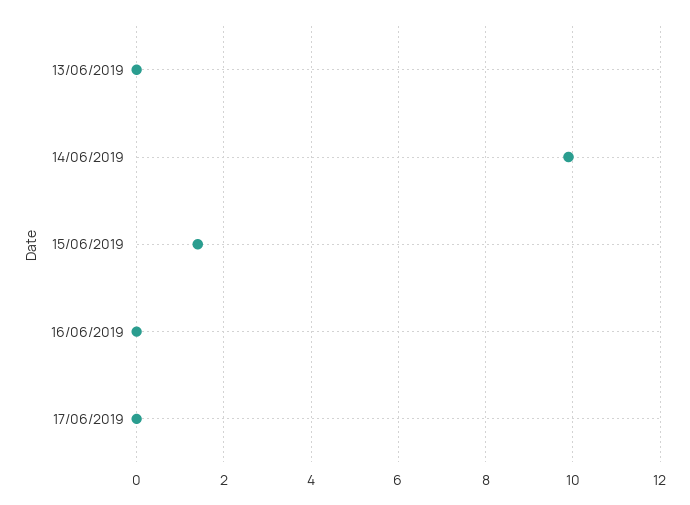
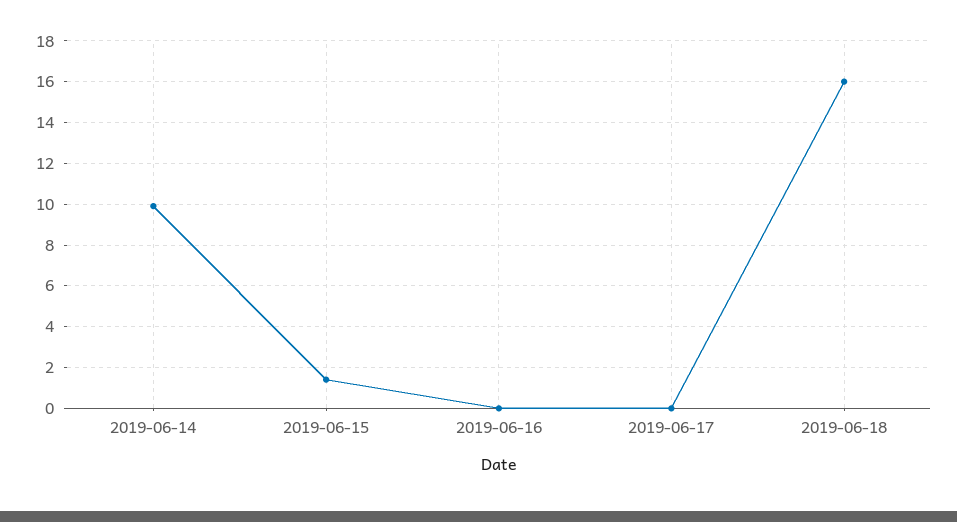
13/06/2019: 0 -> none
2019-06-18: none -> 16

